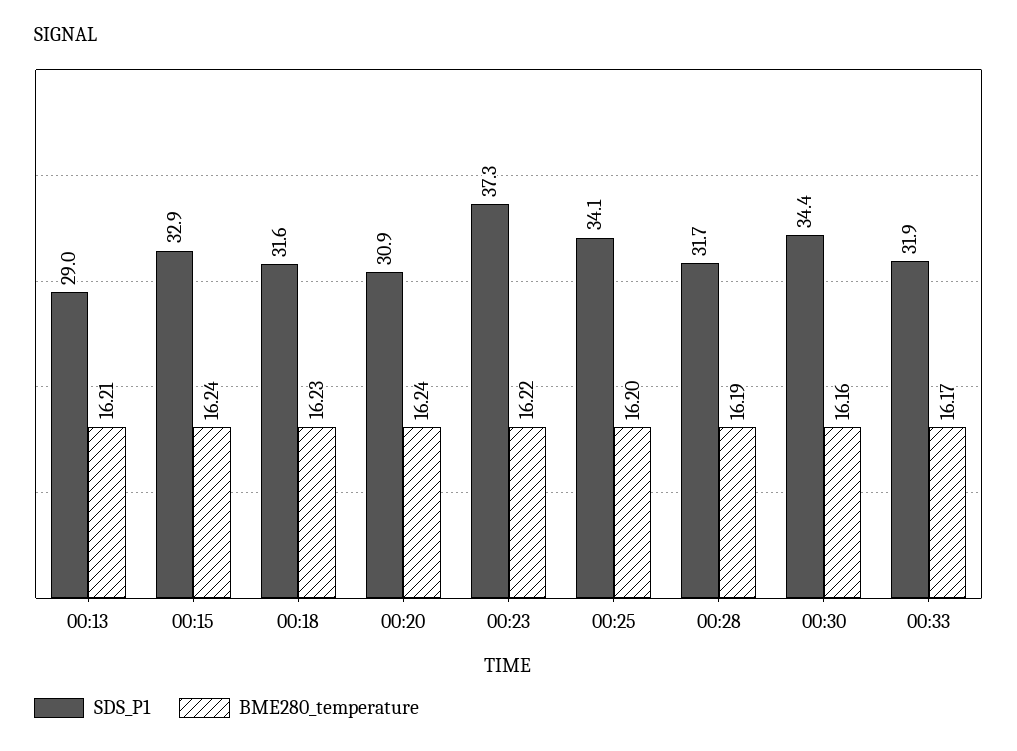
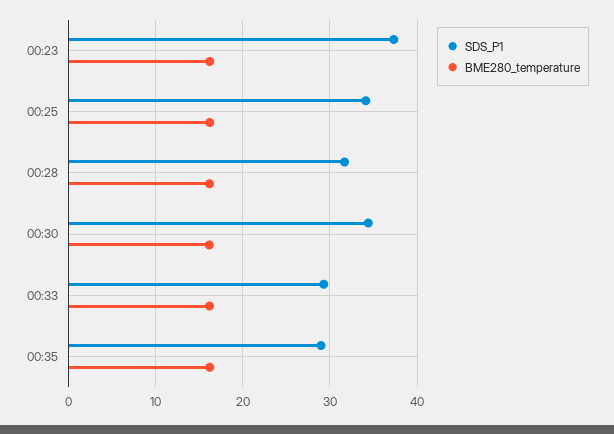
SDS_P1, 00:13: 29 -> none
BME280_temperature, 00:13: 16.21 -> none
SDS_P1, 00:15: 32.9 -> none
BME280_temperature, 00:15: 16.24 -> none
SDS_P1, 00:18: 31.6 -> none
BME280_temperature, 00:18: 16.23 -> none
SDS_P1, 00:20: 30.9 -> none
BME280_temperature, 00:20: 16.24 -> none
SDS_P1, 00:33: 31.9 -> 29
SDS_P1, 00:35: none -> 29
BME280_temperature, 00:35: none -> 16

